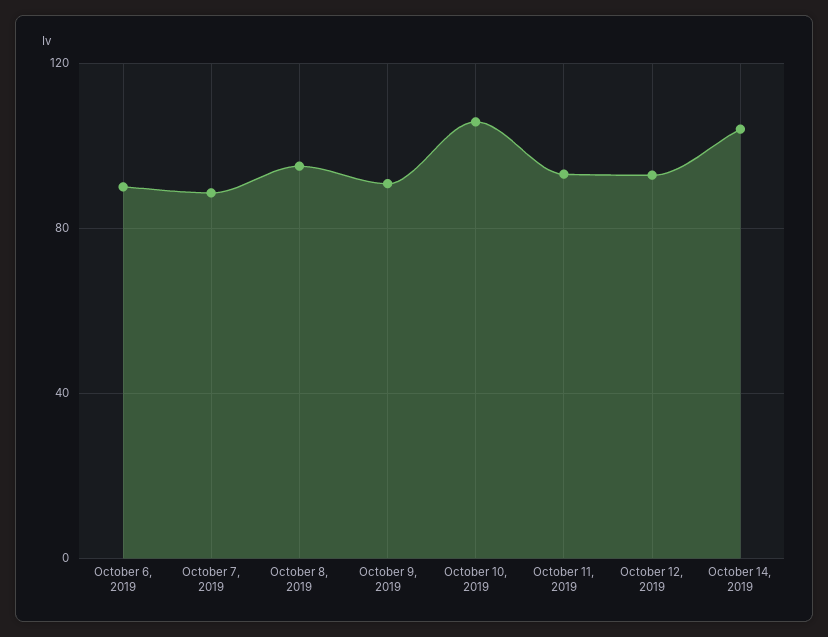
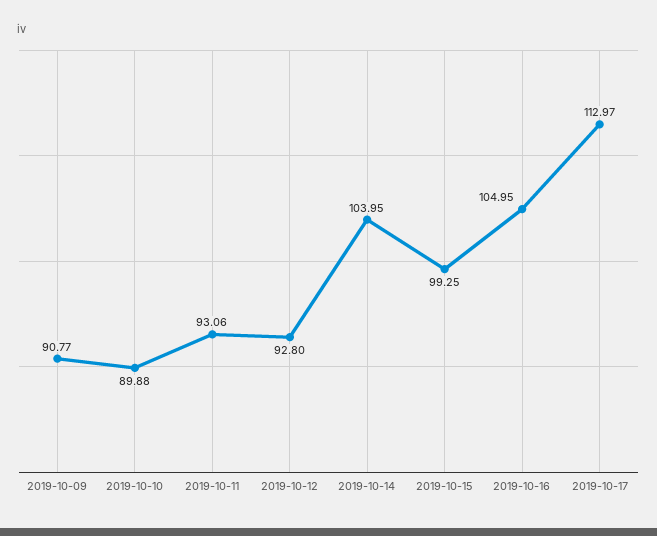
October 6, 2019: 90 -> none
October 7, 2019: 90 -> none
October 8, 2019: 95 -> none
October 10, 2019: 105 -> 89.88
2019-10-15: none -> 99.25
2019-10-16: none -> 104.95
2019-10-17: none -> 112.97

